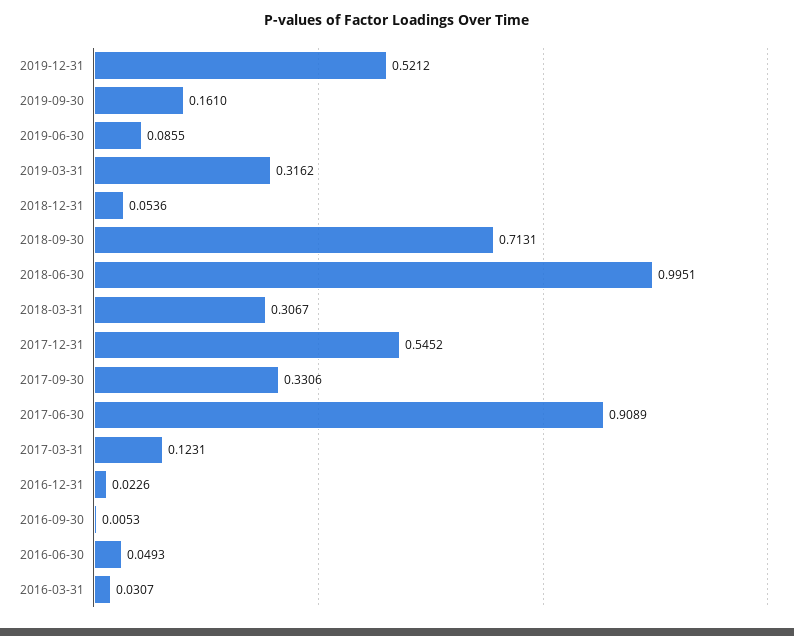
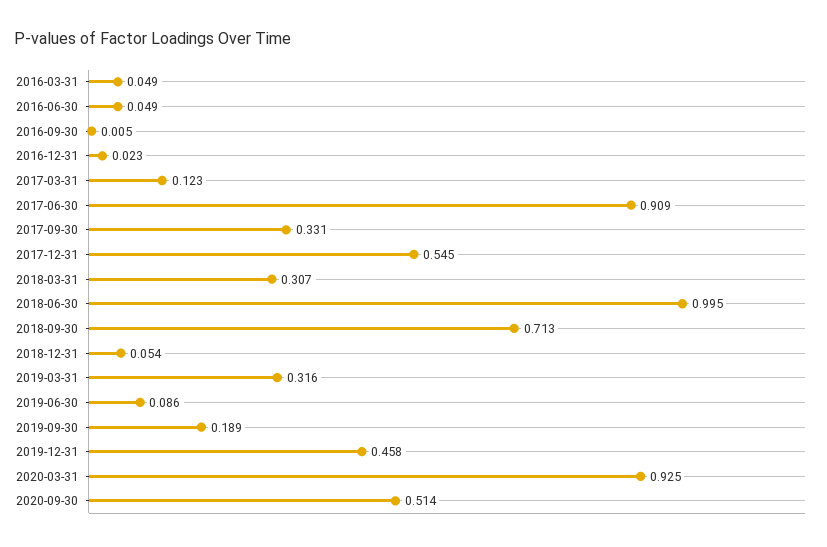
2019-12-31: 0.5212 -> 0.458
2019-09-30: 0.161 -> 0.189
2016-03-31: 0.0307 -> 0.049
2020-03-31: none -> 0.925
2020-09-30: none -> 0.514

